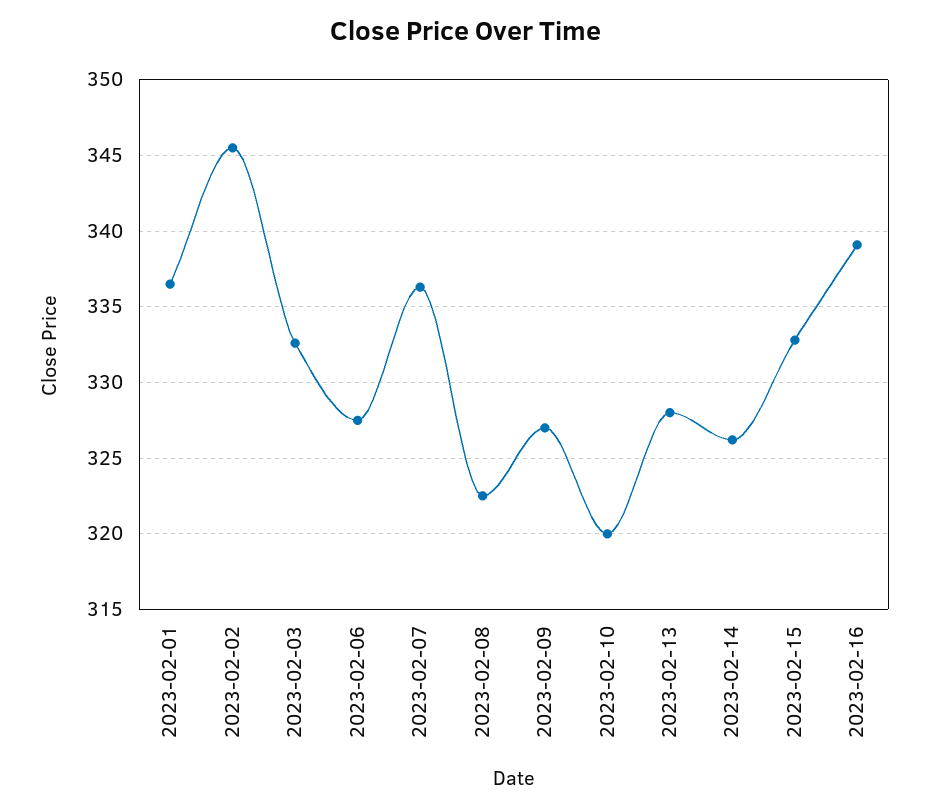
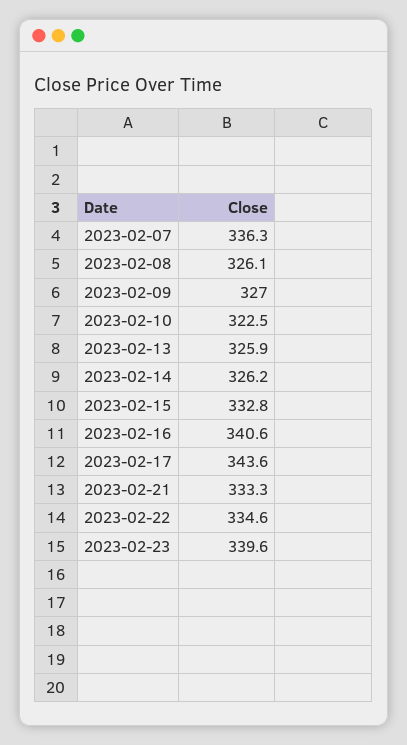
2023-02-01: 336.5 -> none
2023-02-02: 345.5 -> none
2023-02-03: 332.5 -> none
2023-02-06: 327.5 -> none
2023-02-08: 322.5 -> 326.1
2023-02-10: 320 -> 322.5
2023-02-13: 328 -> 325.9
2023-02-16: 339 -> 340.6
2023-02-17: none -> 343.6
2023-02-21: none -> 333.3
2023-02-22: none -> 334.6
2023-02-23: none -> 339.6

